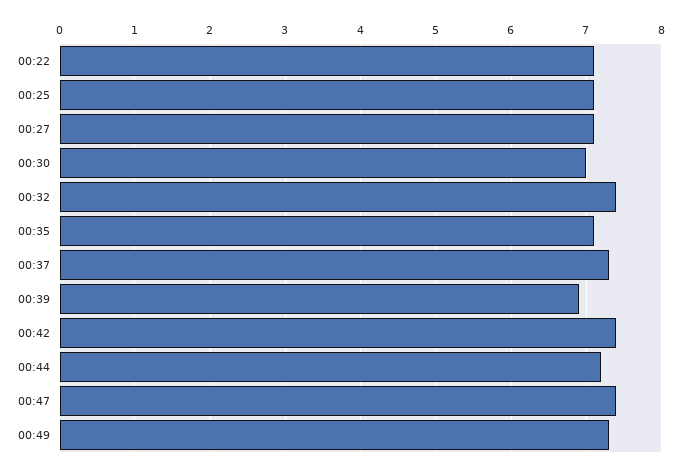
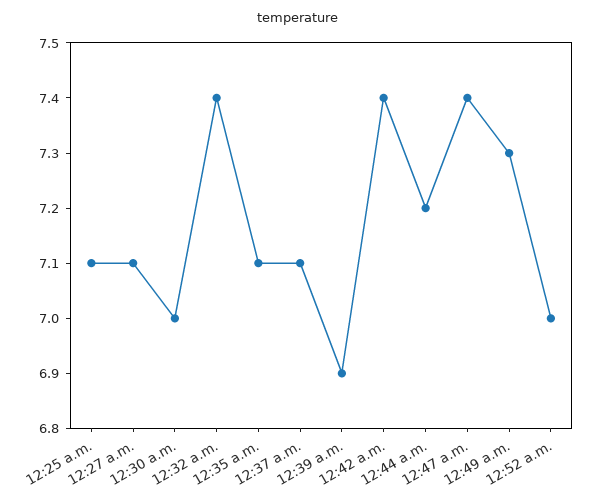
00:22: 7.1 -> none
00:37: 7.3 -> 7.1
12:52 a.m.: none -> 7

